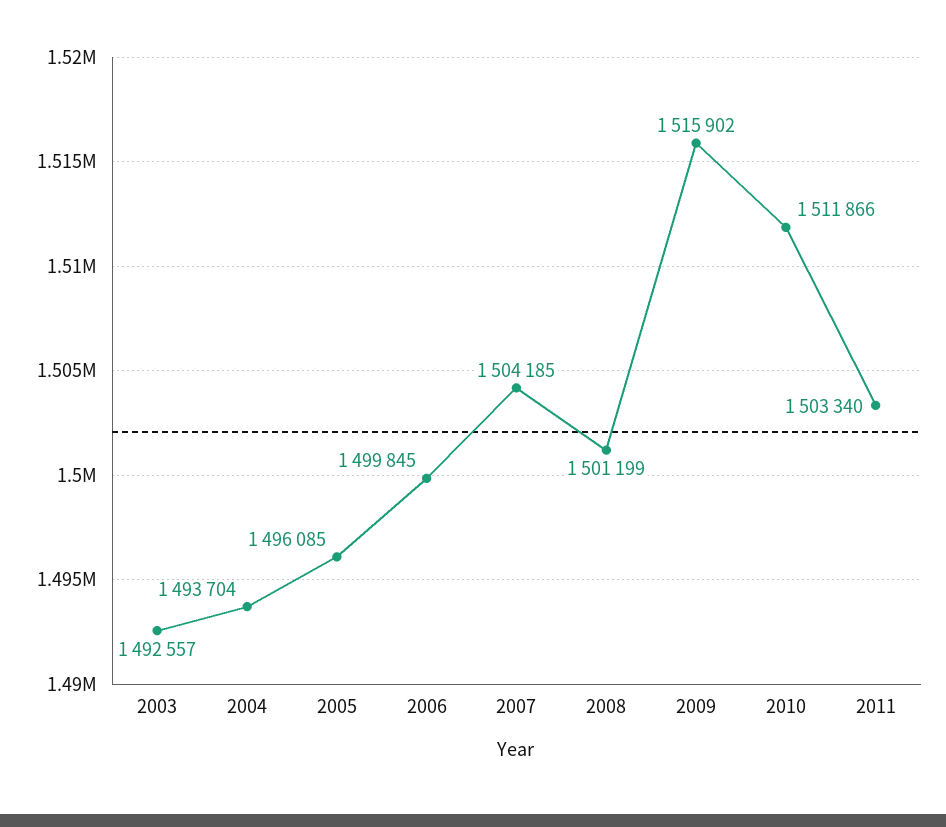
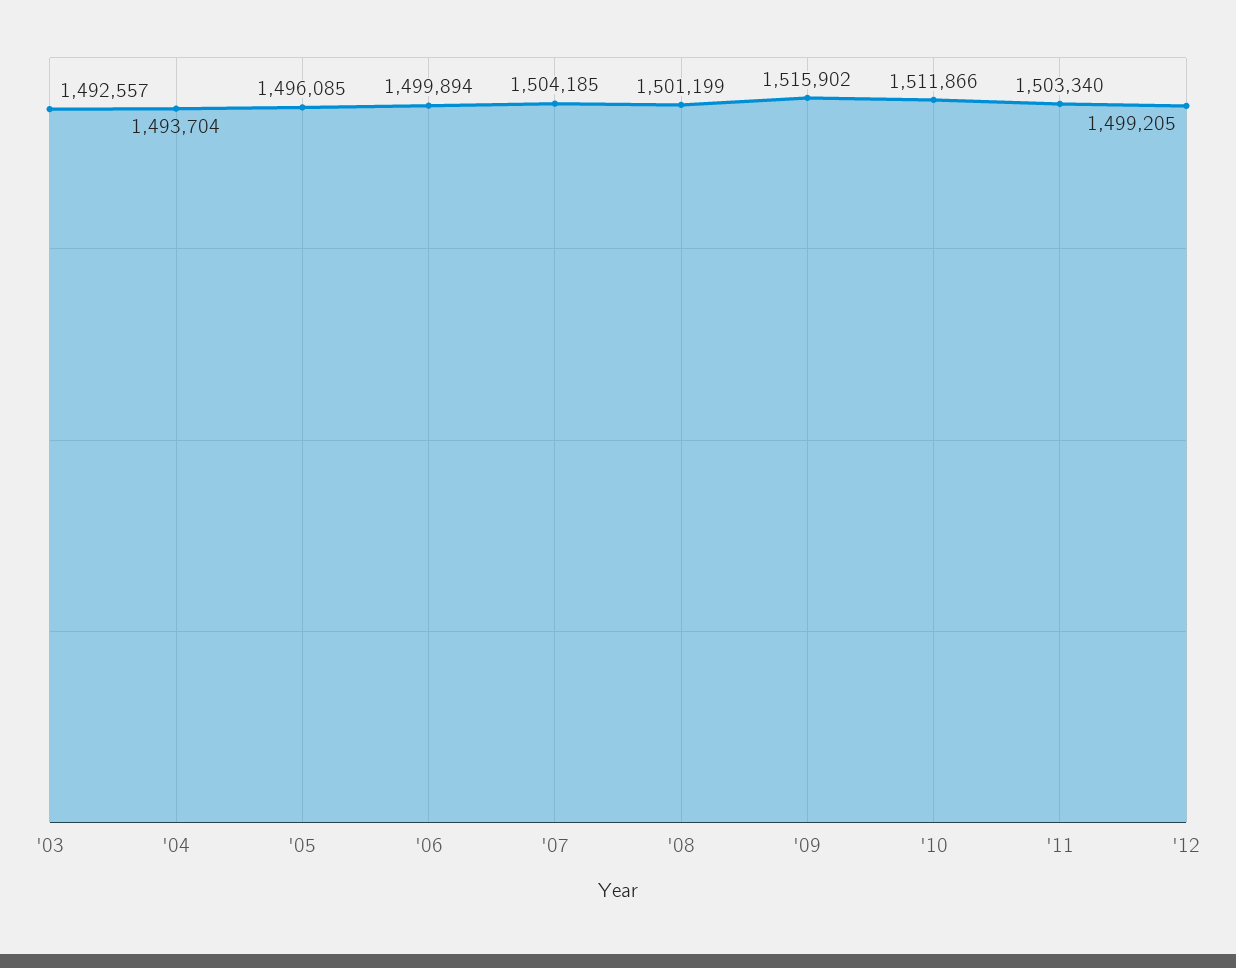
2006: 1499845 -> 1499894
'12: none -> 1499205

